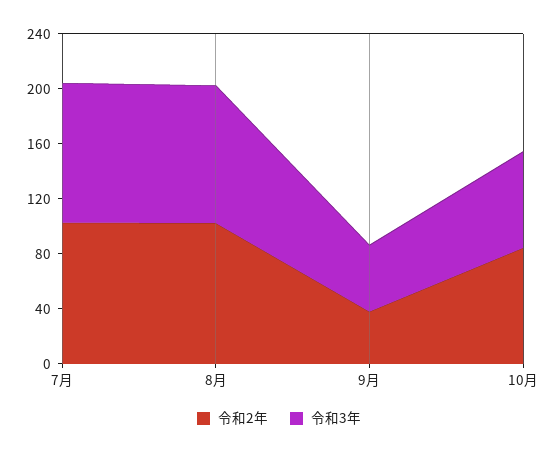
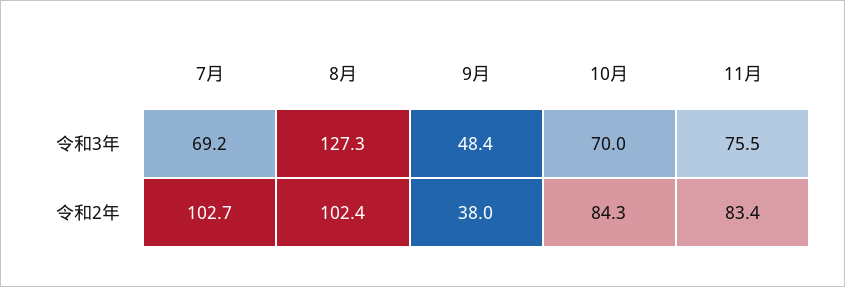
令和3年, 7月: 100 -> 69.2
令和3年, 8月: 100 -> 127.3
令和3年, 11月: none -> 75.5
令和2年, 11月: none -> 83.4

